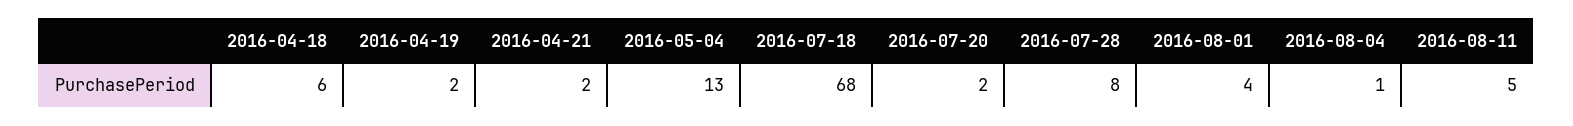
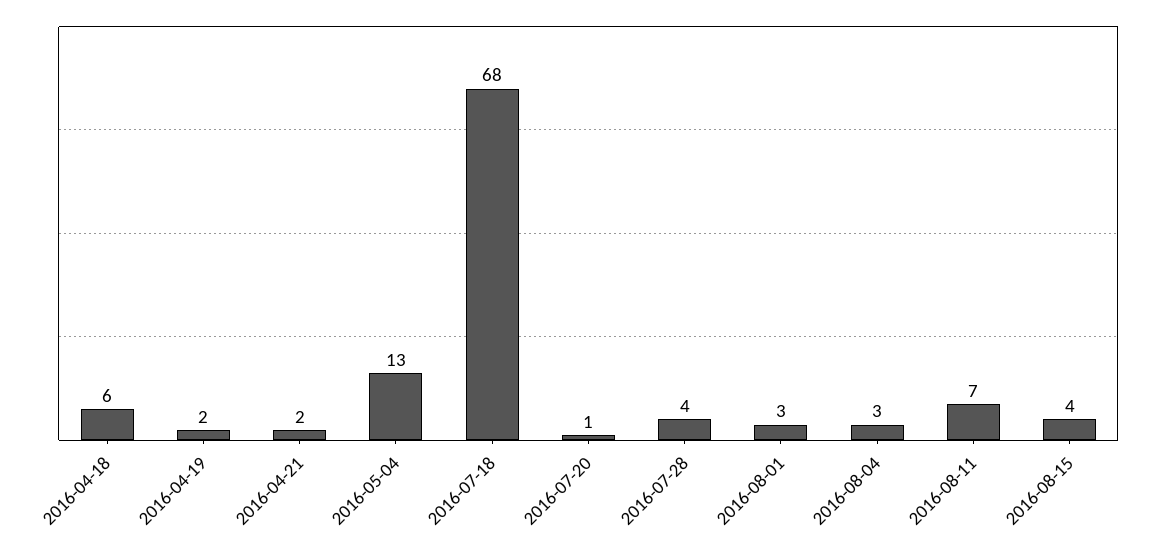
2016-07-20: 2 -> 1
2016-07-28: 8 -> 4
2016-08-01: 4 -> 3
2016-08-04: 1 -> 3
2016-08-11: 5 -> 7
2016-08-15: none -> 4

